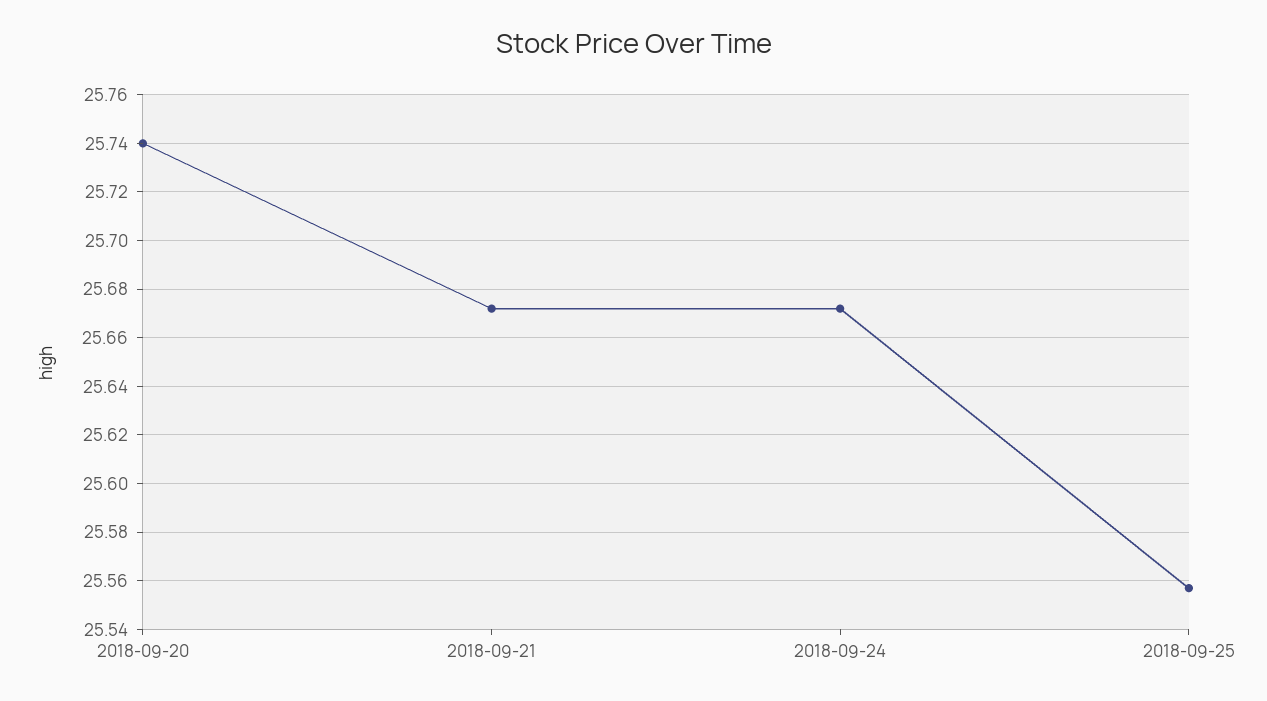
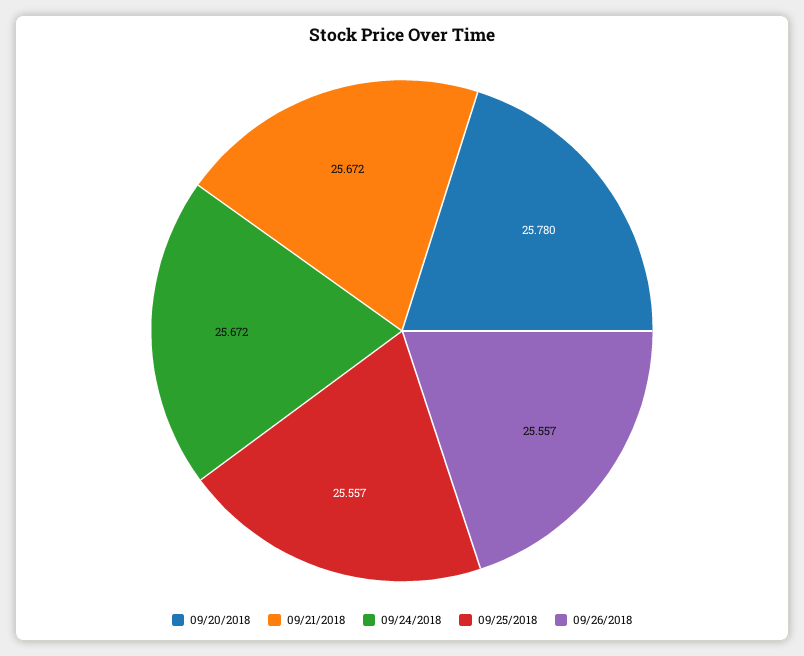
2018-09-20: 25.74 -> 25.78
09/26/2018: none -> 25.557

